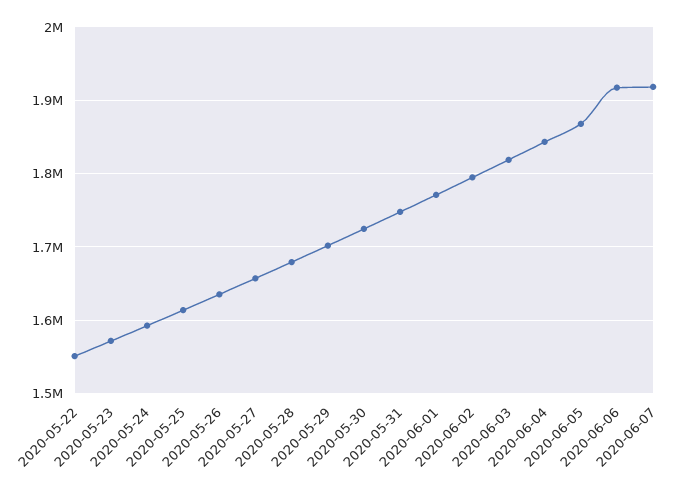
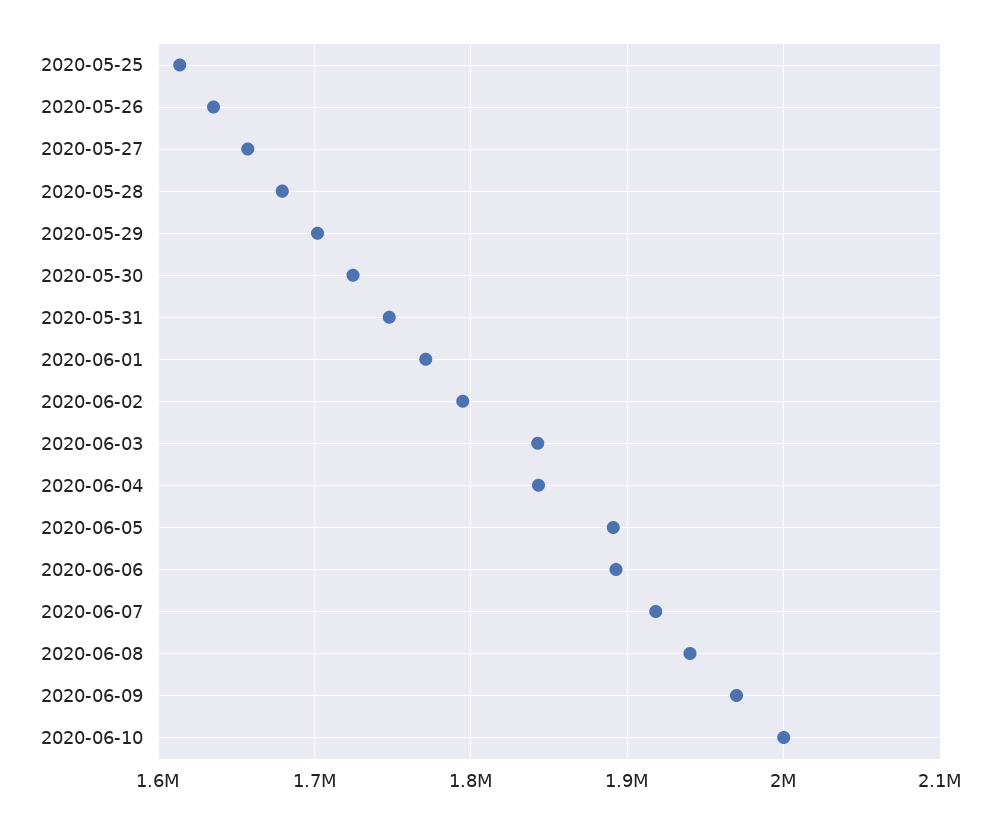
2020-05-22: 1550000 -> none
2020-05-23: 1570000 -> none
2020-05-24: 1590000 -> none
2020-06-03: 1820000 -> 1840000
2020-06-05: 1870000 -> 1890000
2020-06-06: 1920000 -> 1890000
2020-06-08: none -> 1940000
2020-06-09: none -> 1970000
2020-06-10: none -> 2000000

